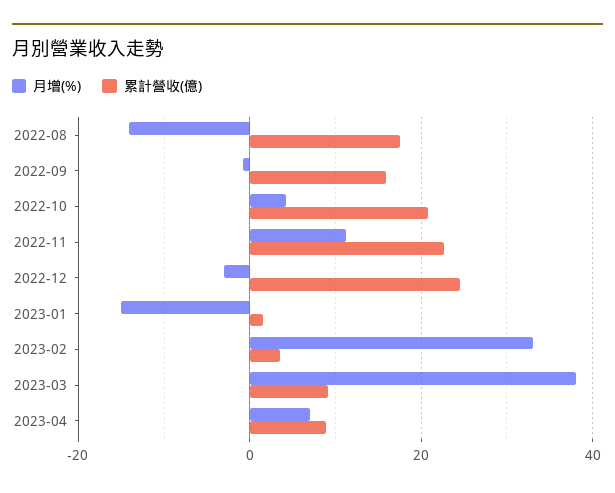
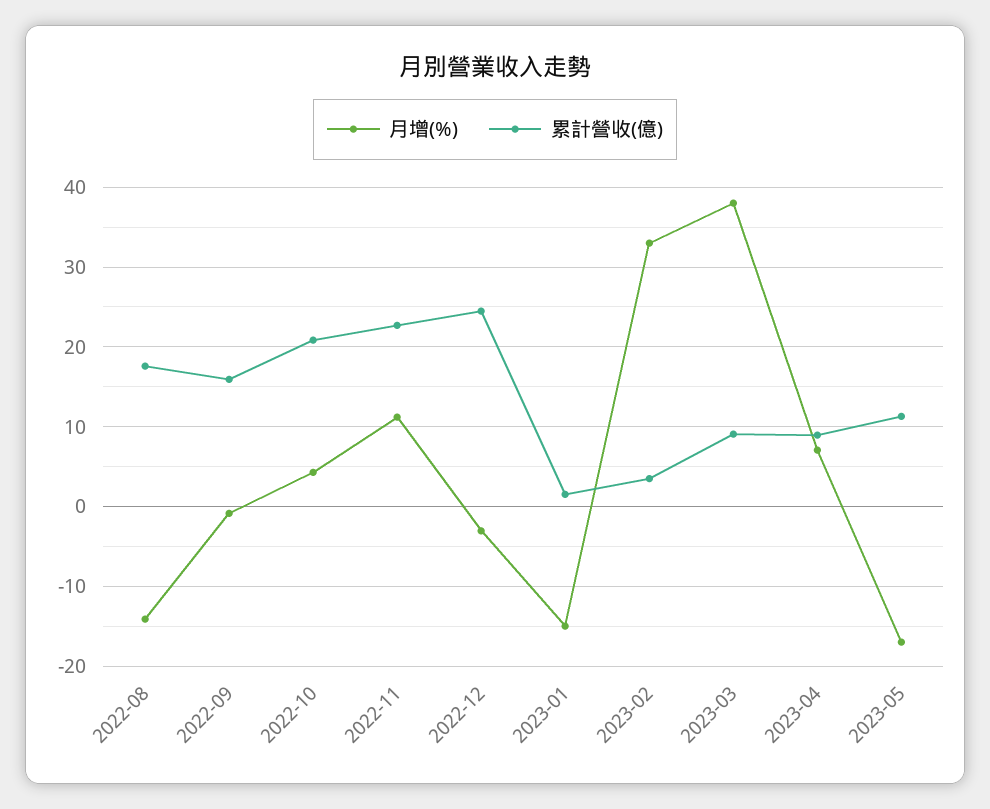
月增(%), 2023-05: none -> -17
累計營收(億), 2023-05: none -> 11

